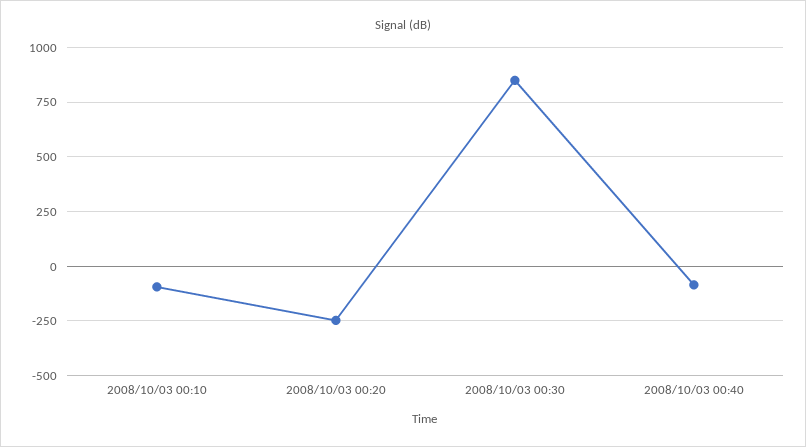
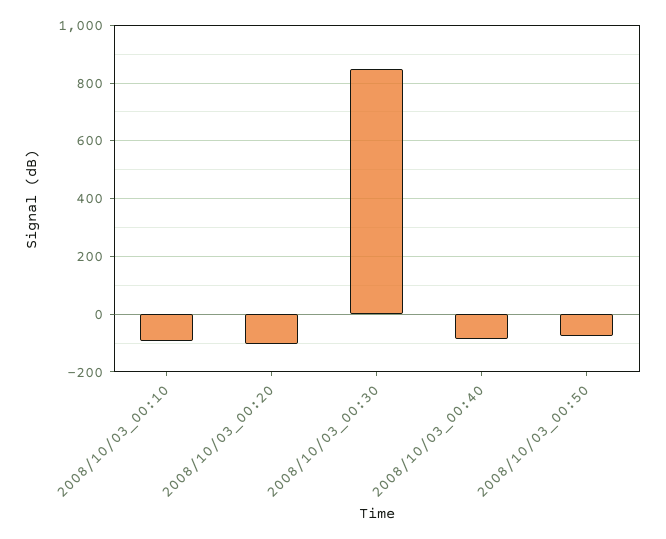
2008/10/03 00:20: -250 -> -100
2008/10/03_00:50: none -> -75

